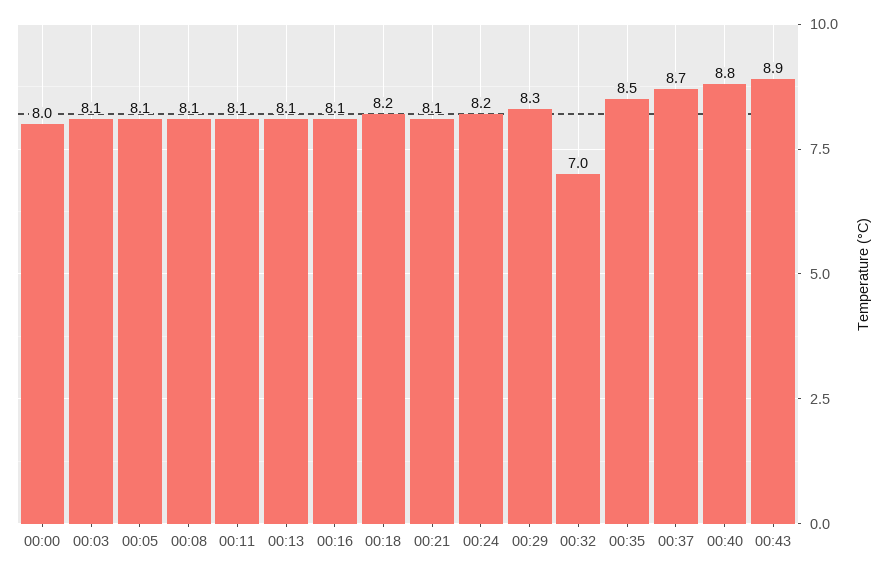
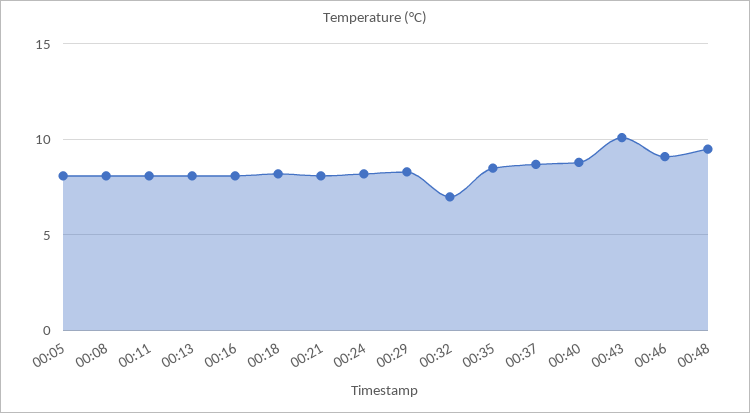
00:00: 8 -> none
00:03: 8.1 -> none
00:43: 8.9 -> 10
00:46: none -> 9
00:48: none -> 9.5

